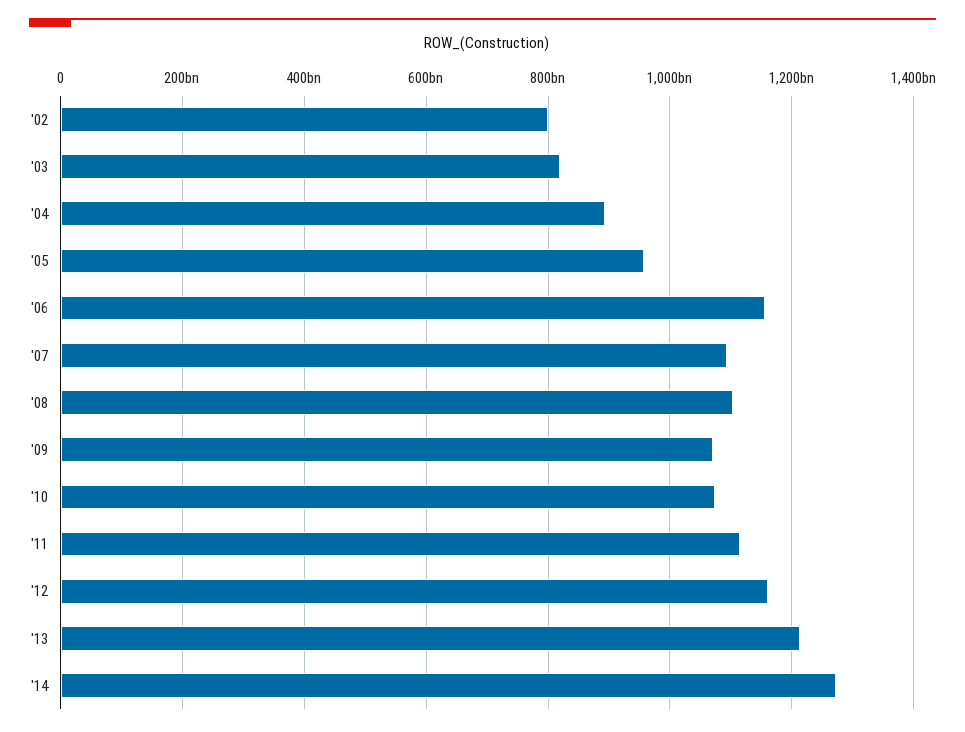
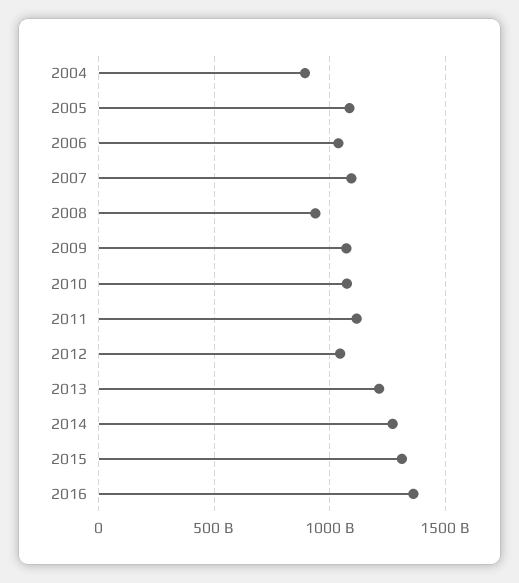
'02: 800000000000 -> none
'03: 820000000000 -> none
'05: 960000000000 -> 1100000000000
'06: 1160000000000 -> 1050000000000
'08: 1100000000000 -> 950000000000
'12: 1160000000000 -> 1050000000000
2015: none -> 1300000000000
2016: none -> 1350000000000

